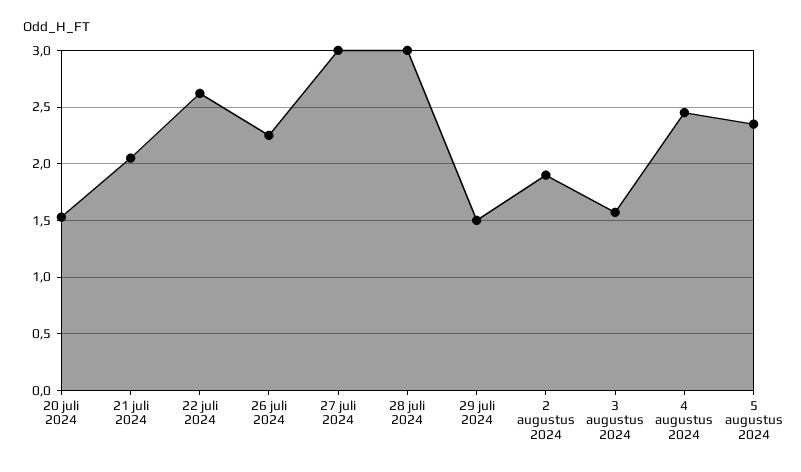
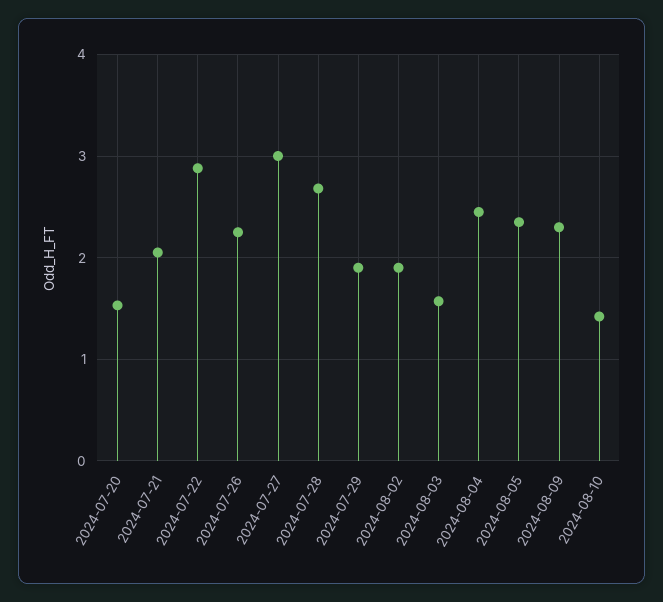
22 juli 2024: 2.6 -> 2.9
28 juli 2024: 3 -> 2.7
29 juli 2024: 1.5 -> 1.9
2024-08-09: none -> 2.3
2024-08-10: none -> 1.4

